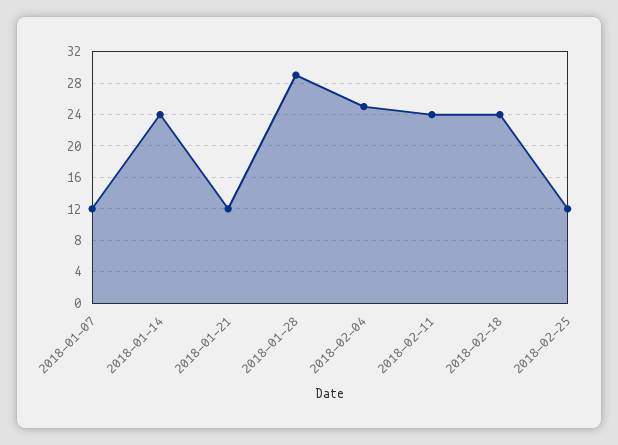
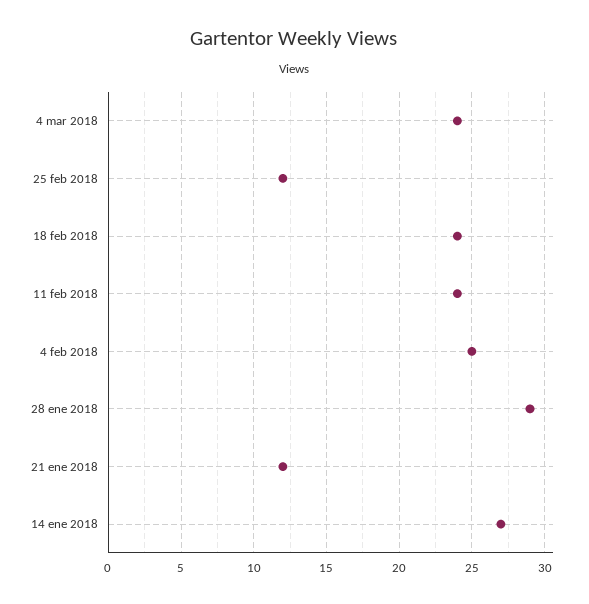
2018-01-07: 12 -> none
2018-01-14: 24 -> 27
4 mar 2018: none -> 24

